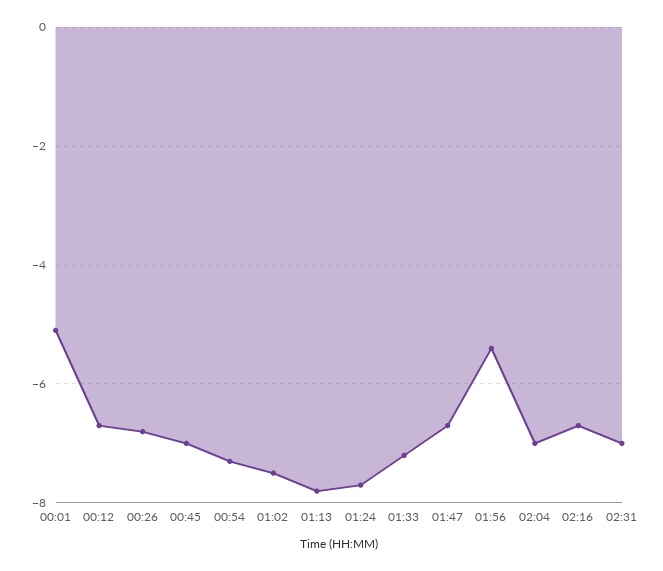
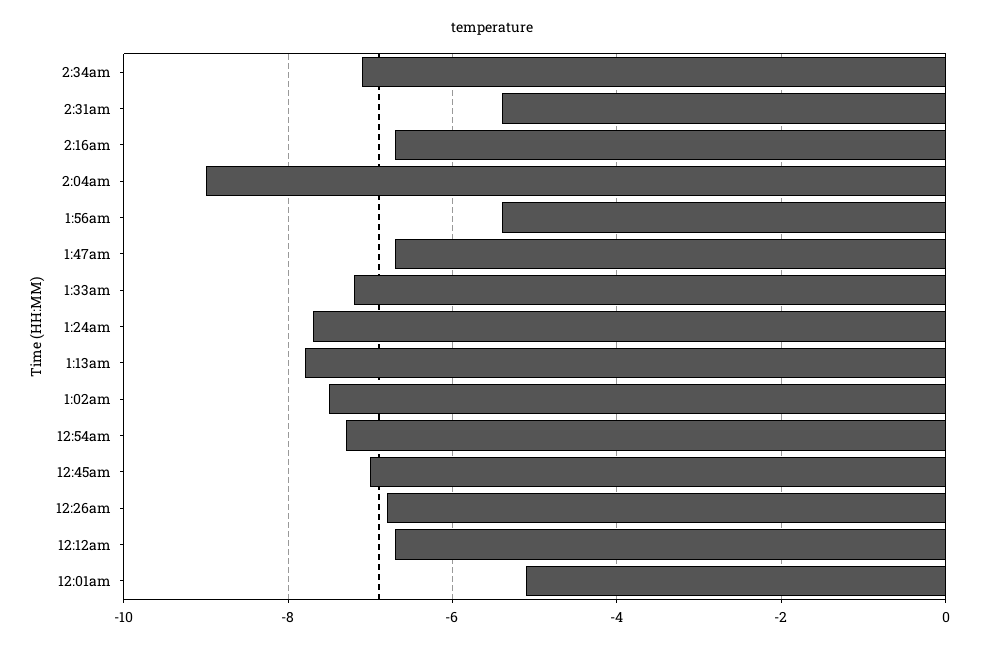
02:04: -7 -> -9
02:31: -7 -> -5.5
2:34am: none -> -7

